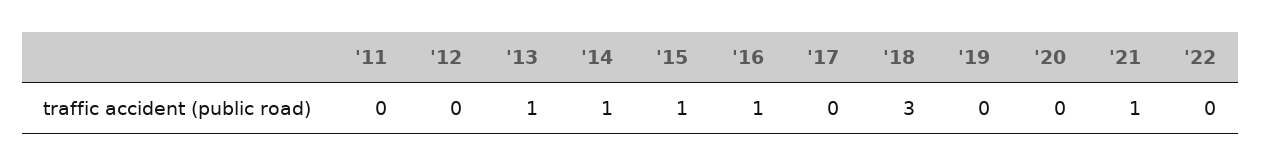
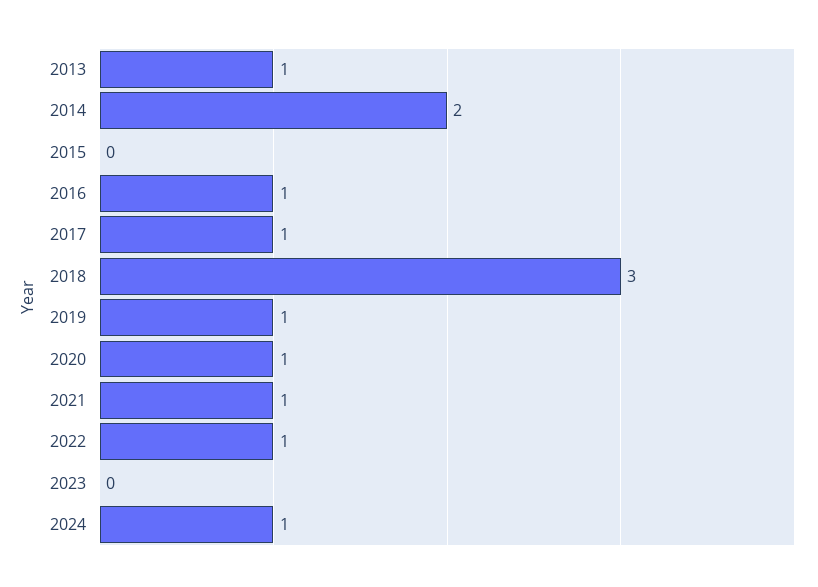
'11: 0 -> none
'12: 0 -> none
'14: 1 -> 2
'15: 1 -> 0
'17: 0 -> 1
'19: 0 -> 1
'20: 0 -> 1
'22: 0 -> 1
2023: none -> 0
2024: none -> 1

